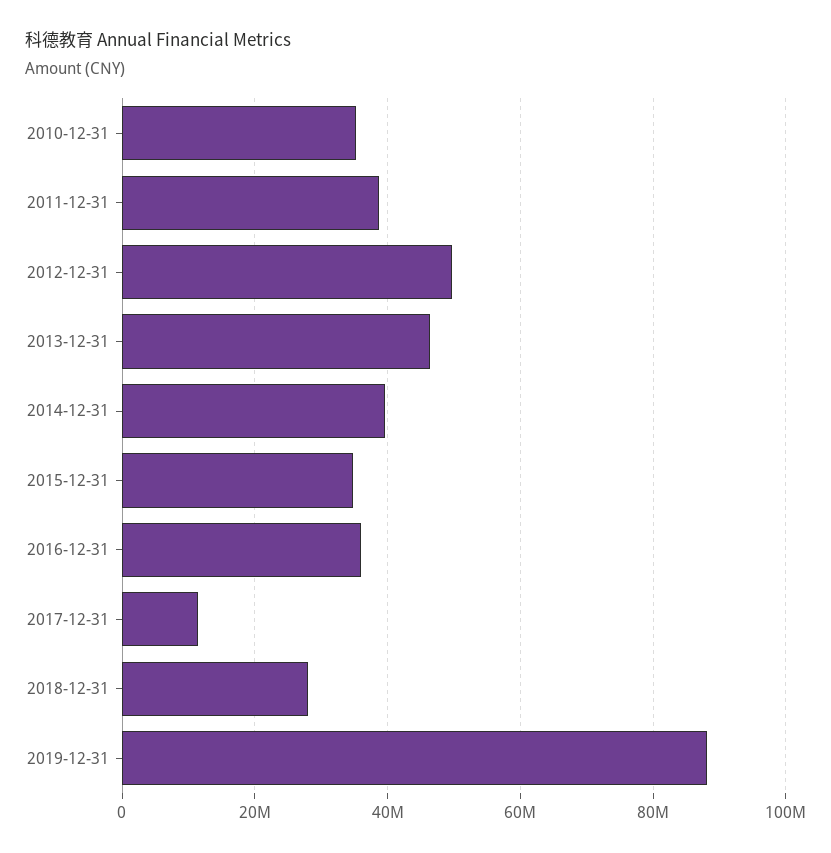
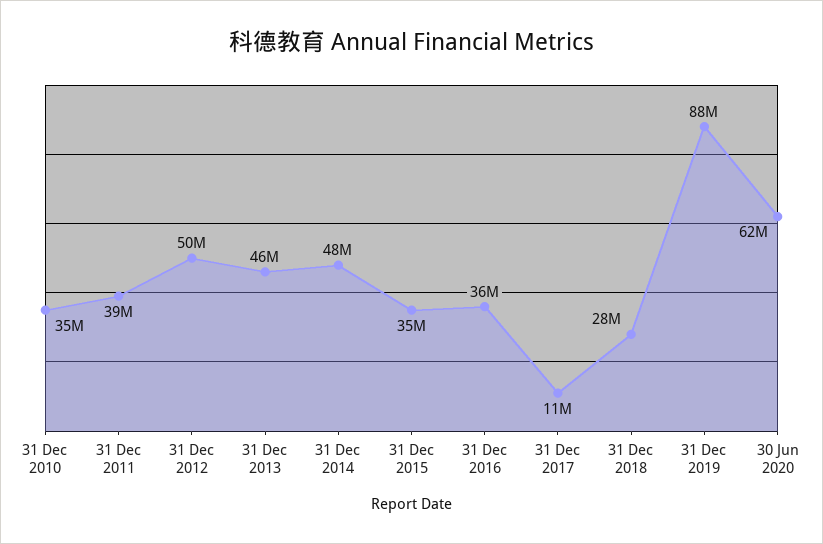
2014-12-31: 40000000 -> 48000000
30 Jun 2020: none -> 62000000

